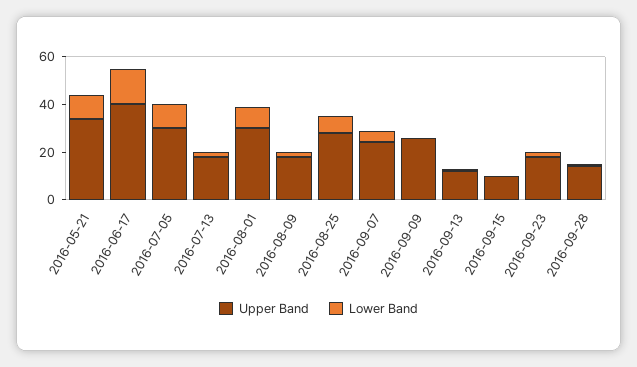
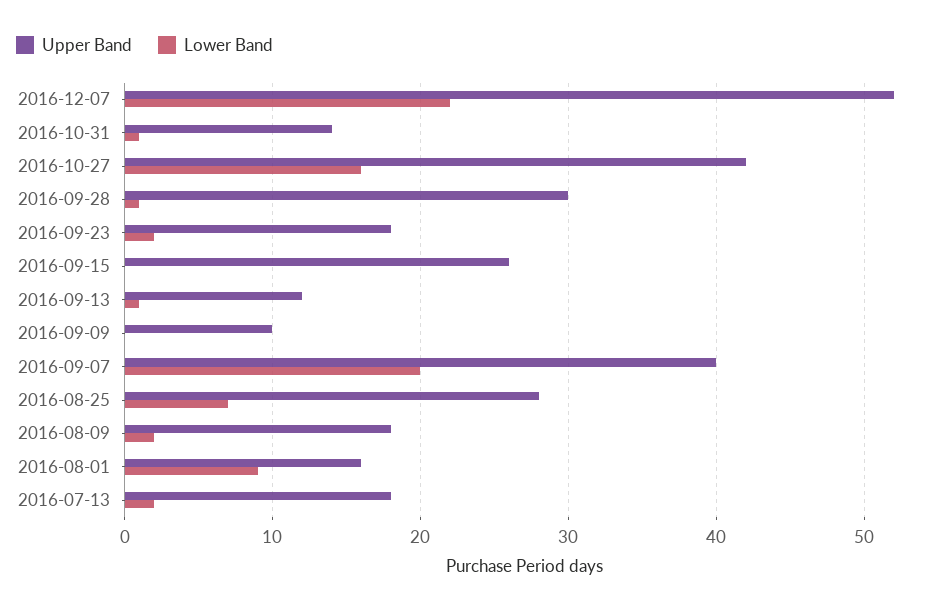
Upper Band, 2016-05-21: 35 -> none
Lower Band, 2016-05-21: 10 -> none
Upper Band, 2016-06-17: 40 -> none
Lower Band, 2016-06-17: 15 -> none
Upper Band, 2016-07-05: 30 -> none
Lower Band, 2016-07-05: 10 -> none
Upper Band, 2016-08-01: 30 -> 16
Upper Band, 2016-09-07: 25 -> 40
Lower Band, 2016-09-07: 5 -> 20
Upper Band, 2016-09-09: 25 -> 10
Upper Band, 2016-09-15: 10 -> 26
Upper Band, 2016-09-28: 15 -> 30
Upper Band, 2016-12-07: none -> 52
Lower Band, 2016-12-07: none -> 22
Upper Band, 2016-10-31: none -> 14
Lower Band, 2016-10-31: none -> 1
Upper Band, 2016-10-27: none -> 42
Lower Band, 2016-10-27: none -> 16

